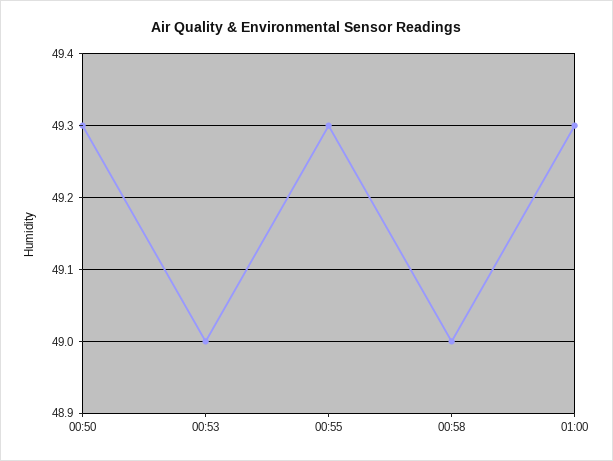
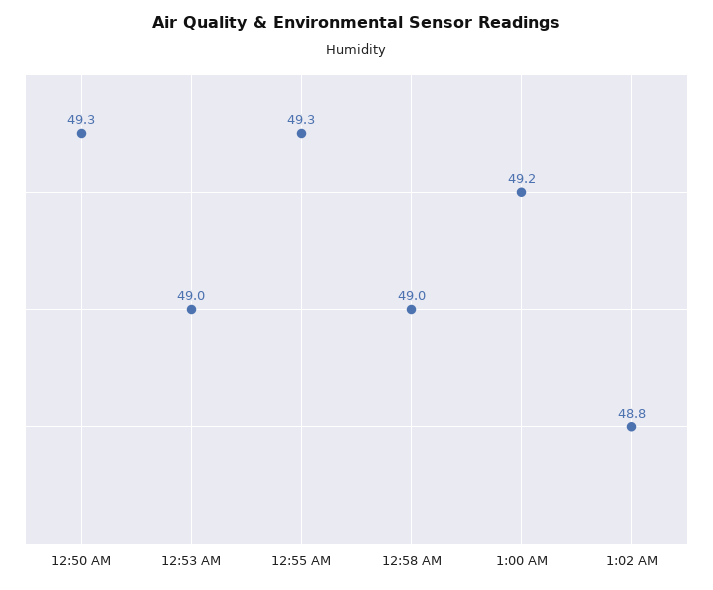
01:00: 49.3 -> 49.2
1:02 AM: none -> 48.8

